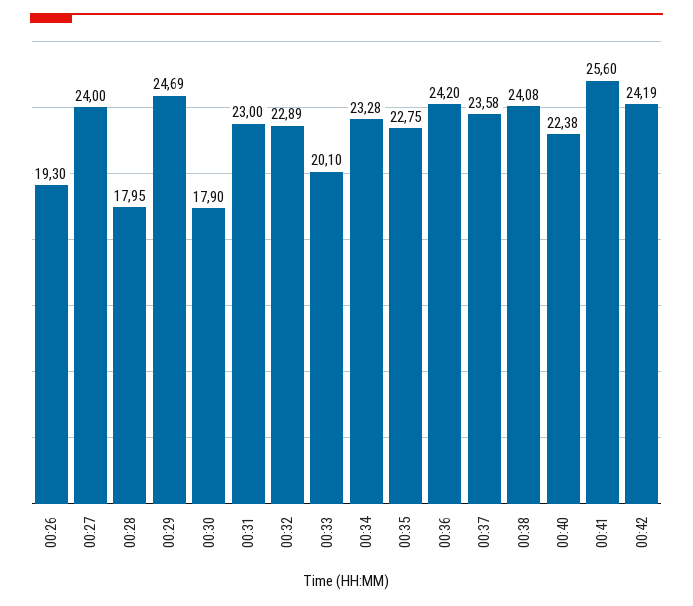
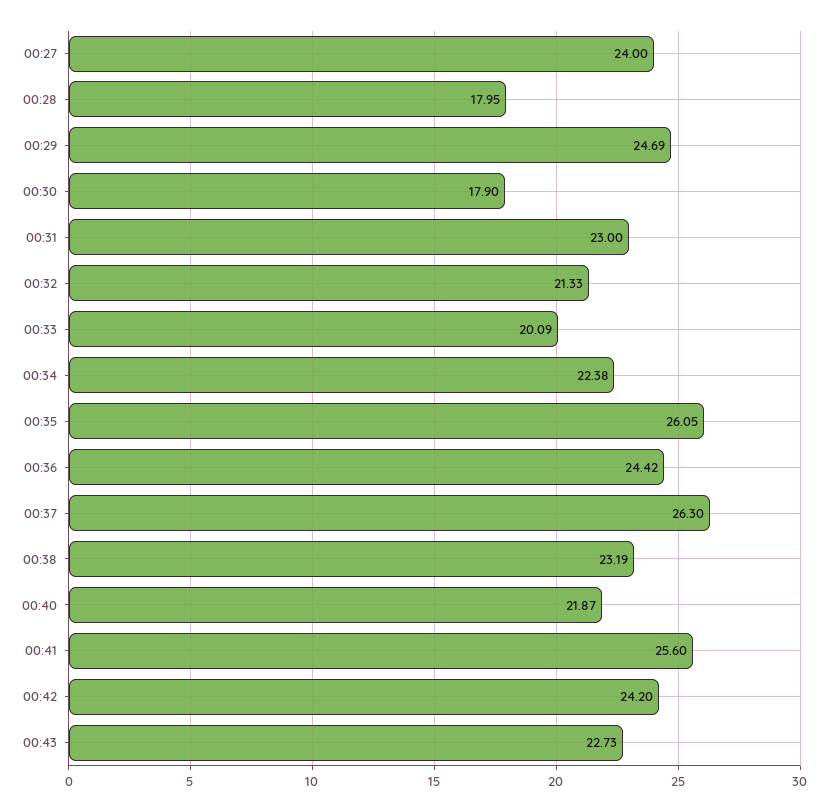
00:26: 19.3 -> none
00:32: 22.89 -> 21.33
00:33: 20.1 -> 20.09
00:34: 23.28 -> 22.38
00:35: 22.75 -> 26.05
00:36: 24.2 -> 24.42
00:37: 23.58 -> 26.3
00:38: 24.08 -> 23.19
00:40: 22.38 -> 21.87
00:42: 24.19 -> 24.2
00:43: none -> 22.73

